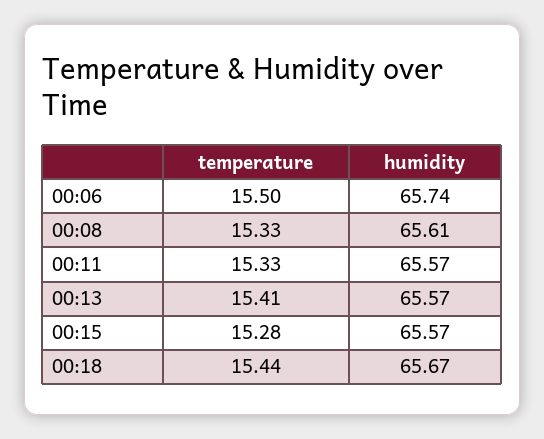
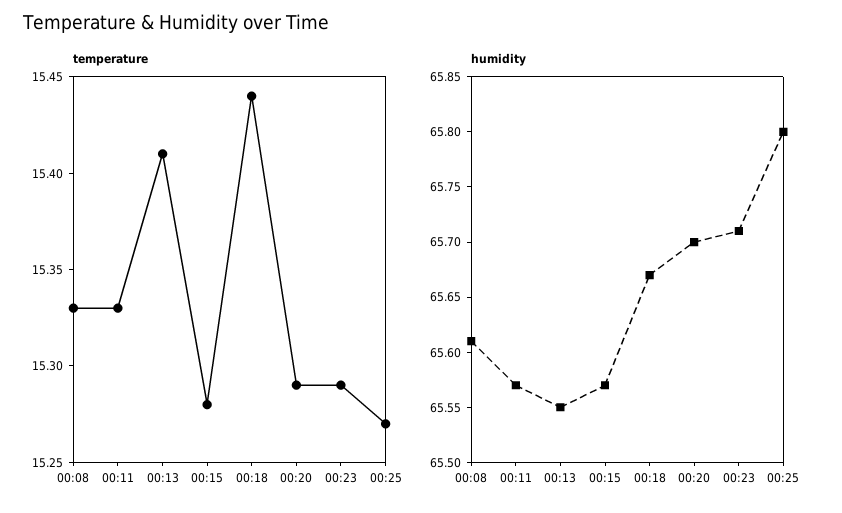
temperature, 00:06: 15.5 -> none
humidity, 00:06: 65.74 -> none
humidity, 00:13: 65.57 -> 65.55
temperature, 00:20: none -> 15.29
temperature, 00:23: none -> 15.29
temperature, 00:25: none -> 15.27
humidity, 00:20: none -> 65.7
humidity, 00:23: none -> 65.71
humidity, 00:25: none -> 65.8

